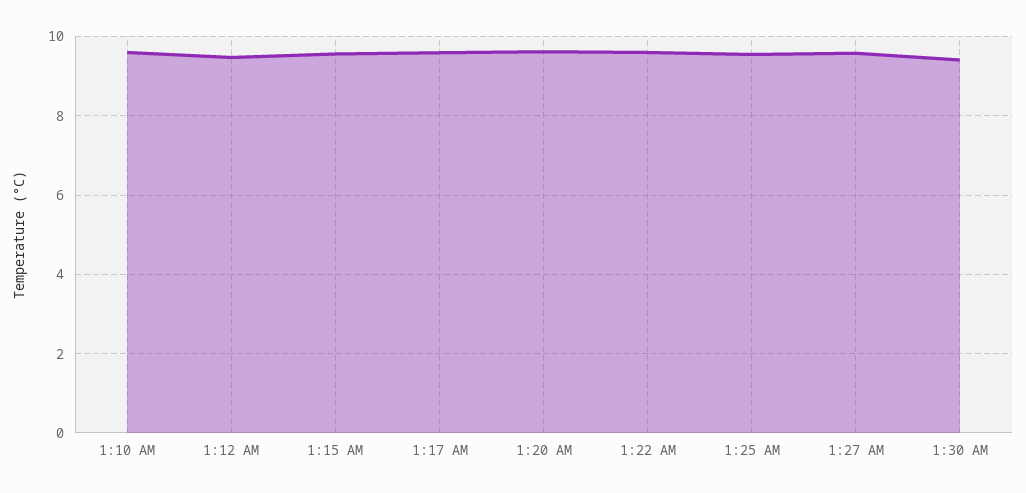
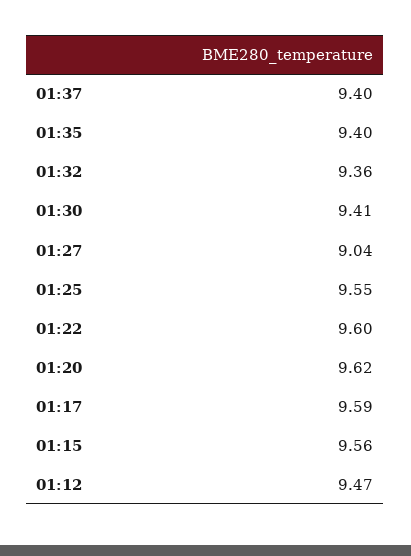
1:10 AM: 9.6 -> none
1:27 AM: 9.6 -> 9.04
01:37: none -> 9.4
01:35: none -> 9.4
01:32: none -> 9.36

